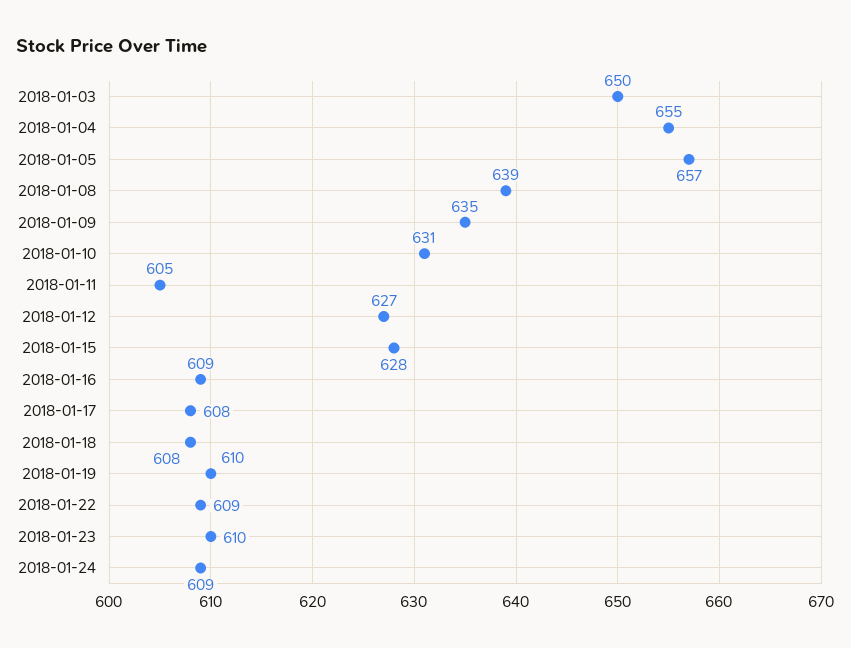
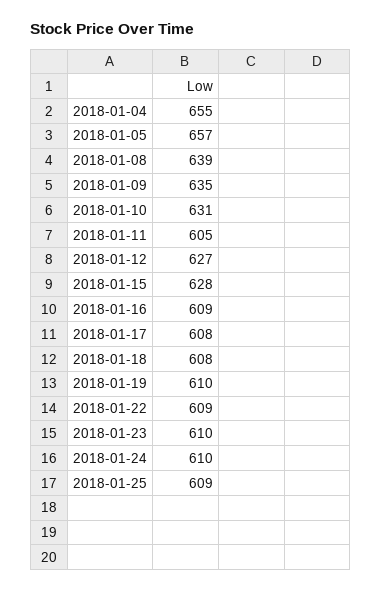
2018-01-03: 650 -> none
2018-01-24: 609 -> 610
2018-01-25: none -> 609

